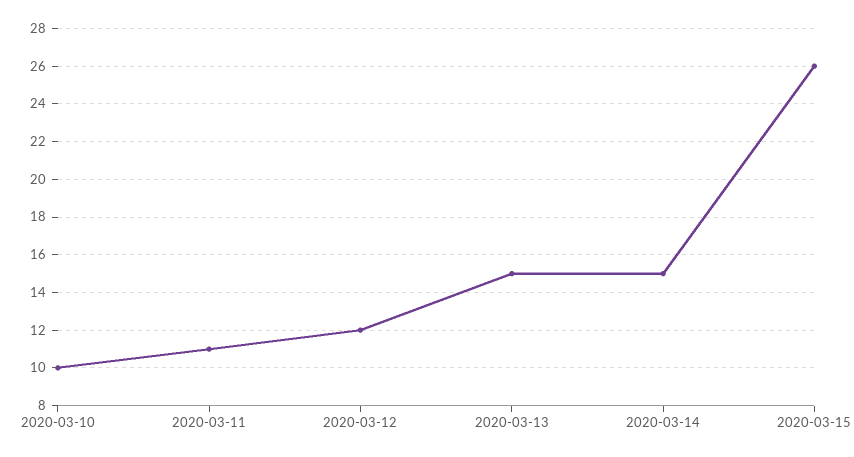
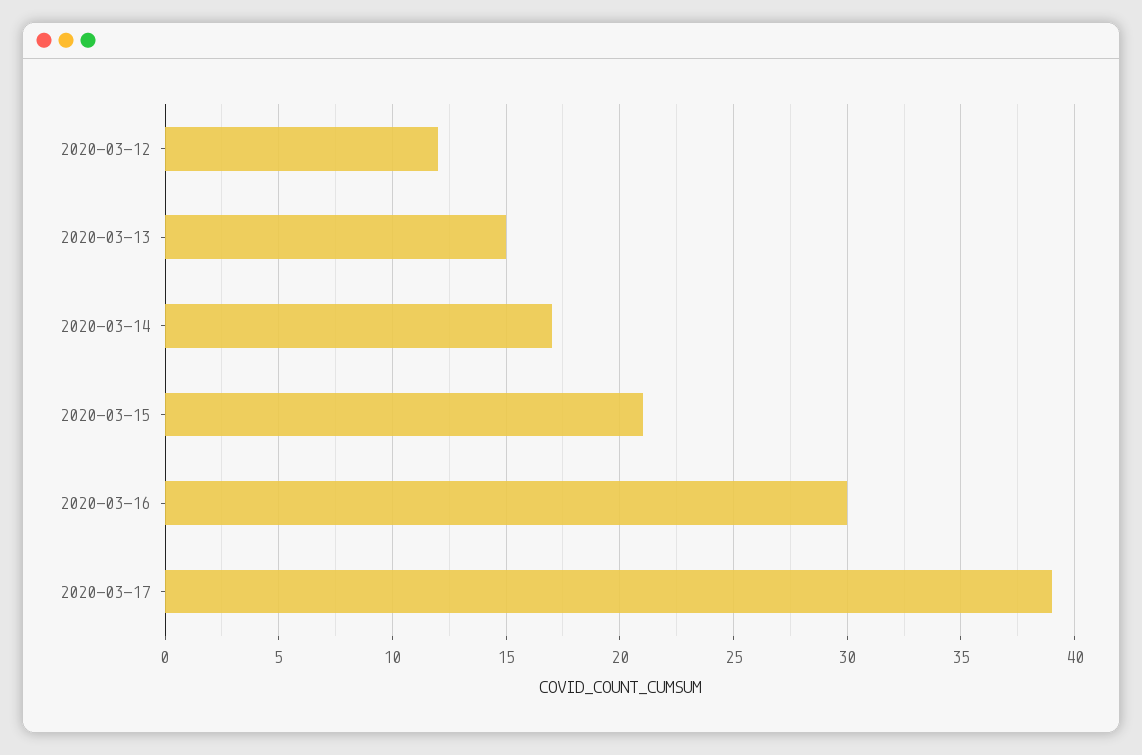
2020-03-10: 10 -> none
2020-03-11: 11 -> none
2020-03-14: 15 -> 17
2020-03-15: 26 -> 21
2020-03-16: none -> 30
2020-03-17: none -> 39

